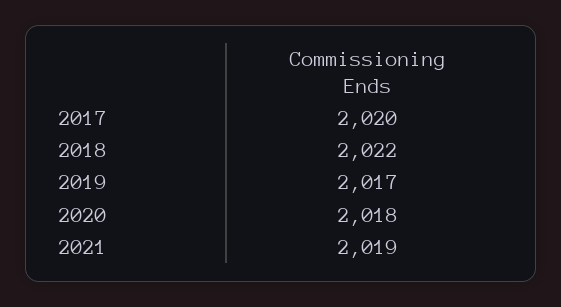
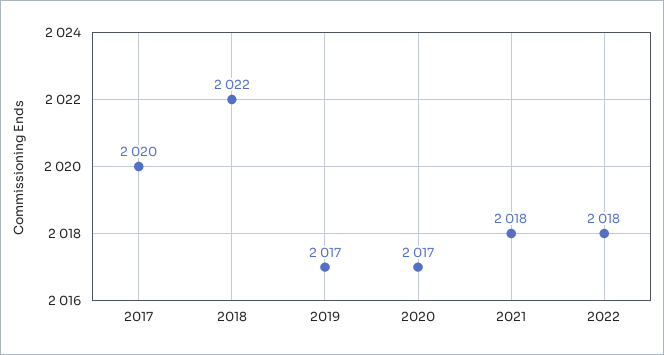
2020: 2018 -> 2017
2021: 2019 -> 2018
2022: none -> 2018

